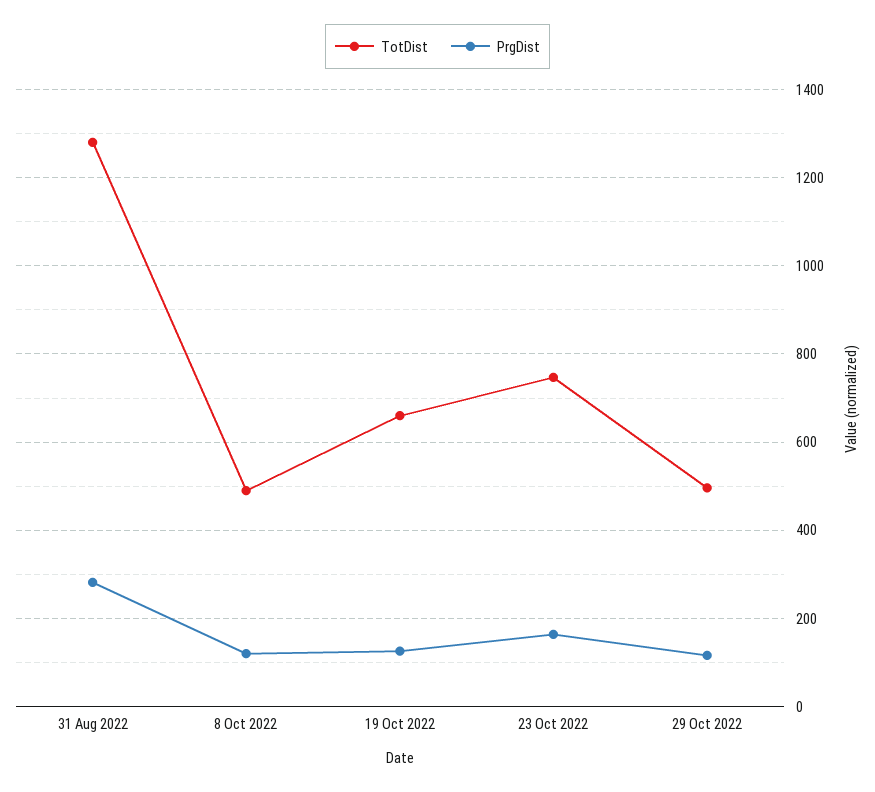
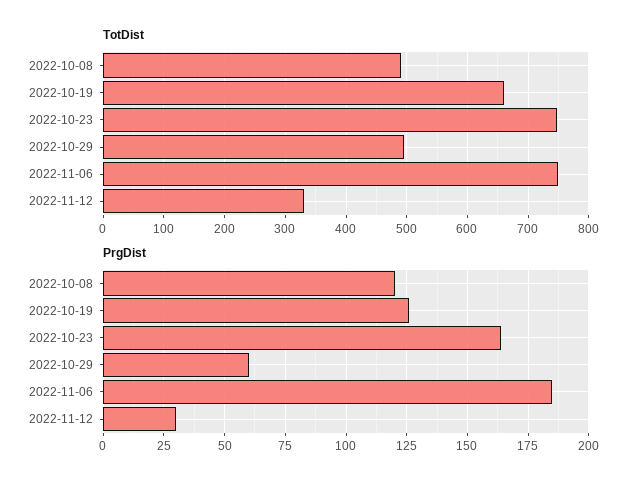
TotDist, 31 Aug 2022: 1280 -> none
PrgDist, 31 Aug 2022: 280 -> none
PrgDist, 29 Oct 2022: 120 -> 60
TotDist, 2022-11-06: none -> 750
TotDist, 2022-11-12: none -> 330
PrgDist, 2022-11-06: none -> 185
PrgDist, 2022-11-12: none -> 30

